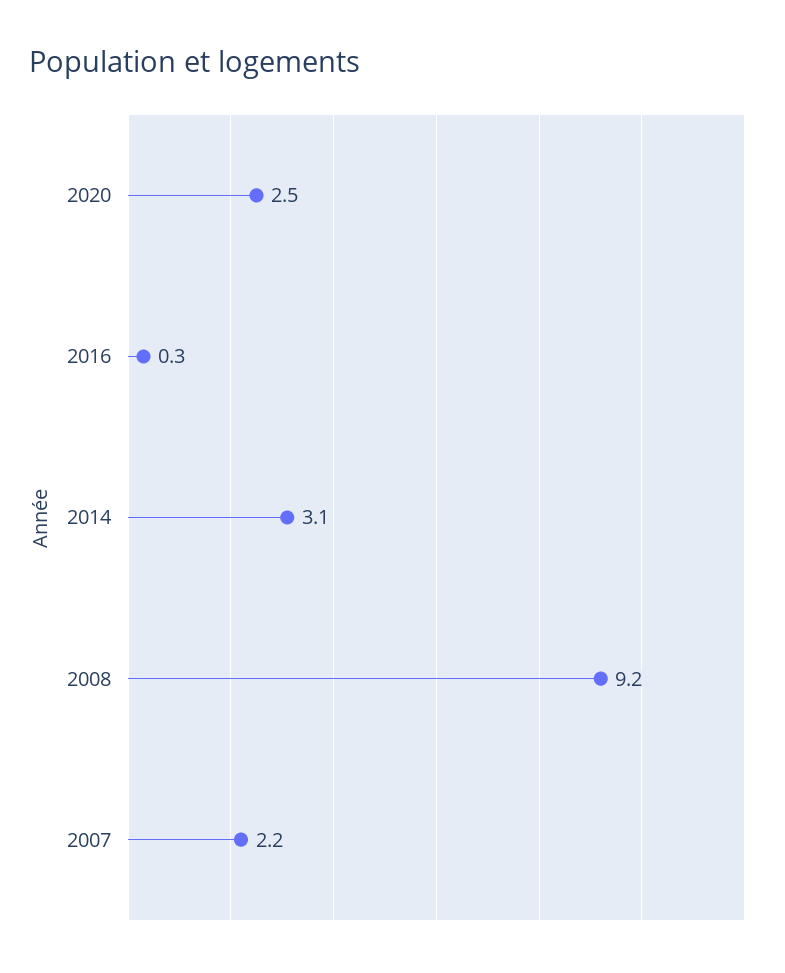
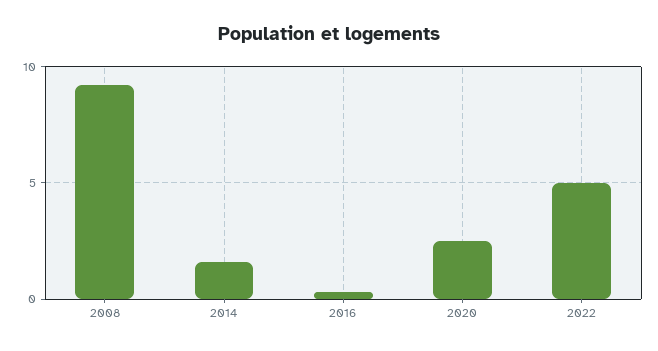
2014: 3.1 -> 1.5
2007: 2.2 -> none
2022: none -> 5

